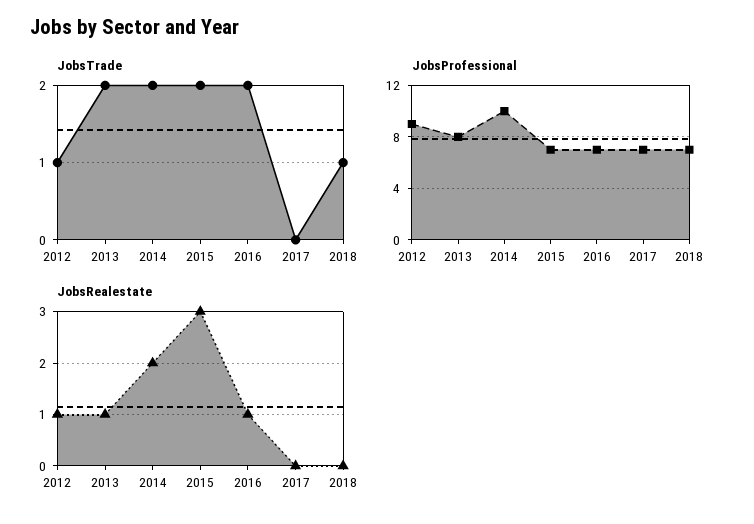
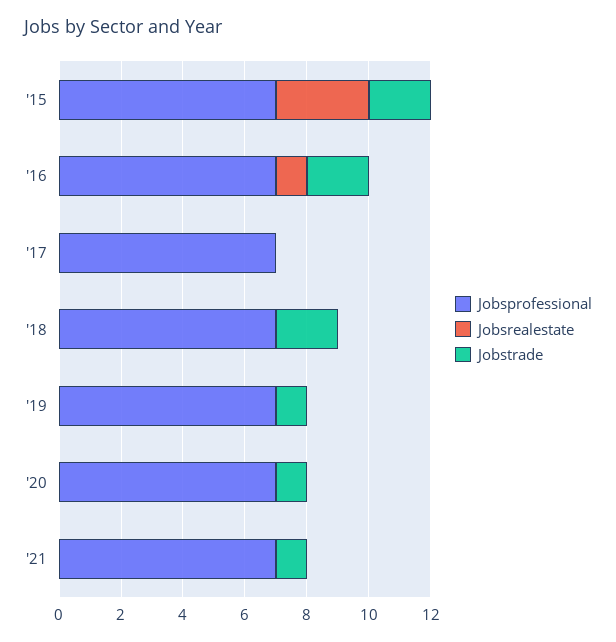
JobsTrade, 2012: 1 -> none
JobsTrade, 2013: 2 -> none
JobsTrade, 2014: 2 -> none
JobsTrade, 2018: 1 -> 2
JobsProfessional, 2012: 9 -> none
JobsProfessional, 2013: 8 -> none
JobsProfessional, 2014: 10 -> none
JobsRealestate, 2012: 1 -> none
JobsRealestate, 2013: 1 -> none
JobsRealestate, 2014: 2 -> none
JobsProfessional, '19: none -> 7
JobsRealestate, '19: none -> 0
JobsTrade, '19: none -> 1
JobsProfessional, '20: none -> 7
JobsRealestate, '20: none -> 0
JobsTrade, '20: none -> 1
JobsProfessional, '21: none -> 7
JobsRealestate, '21: none -> 0
JobsTrade, '21: none -> 1

